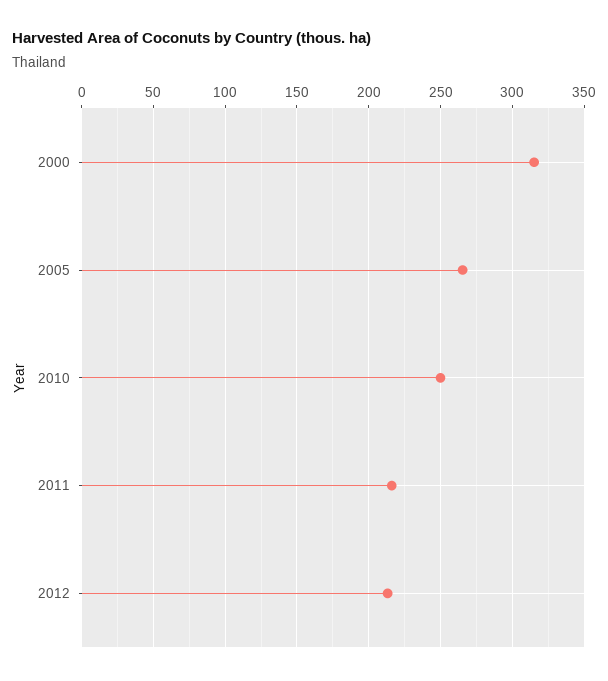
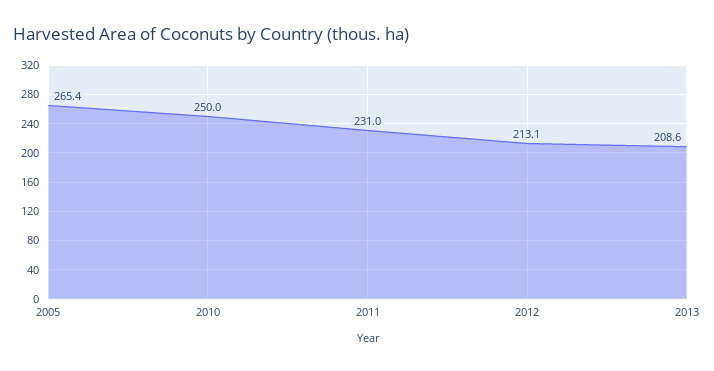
2000: 315 -> none
2011: 215 -> 231
2013: none -> 208.6

